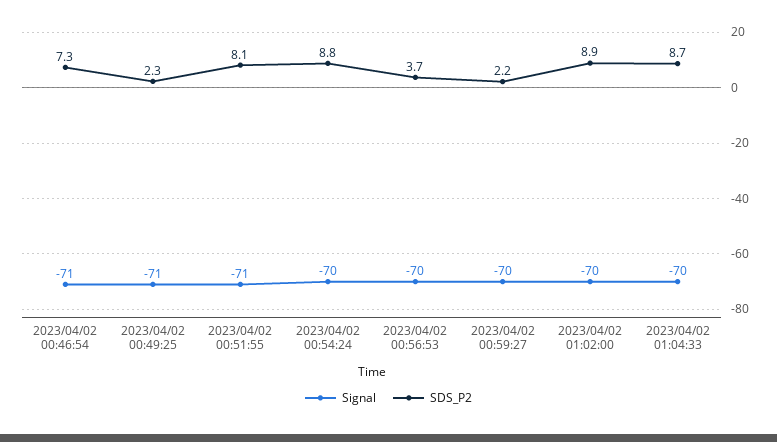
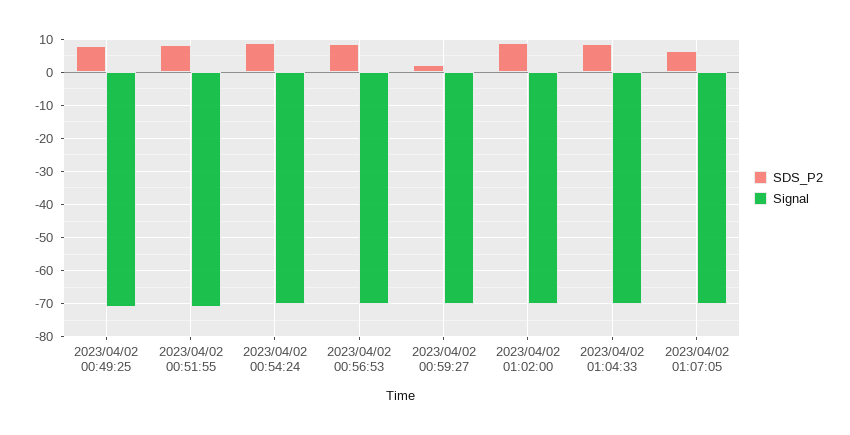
Signal, 2023/04/02 00:46:54: -71 -> none
SDS_P2, 2023/04/02 00:46:54: 7.3 -> none
SDS_P2, 2023/04/02 00:49:25: 2.3 -> 8
SDS_P2, 2023/04/02 00:56:53: 3.7 -> 8
SDS_P2, 2023/04/02 01:07:05: none -> 6
Signal, 2023/04/02 01:07:05: none -> -70

